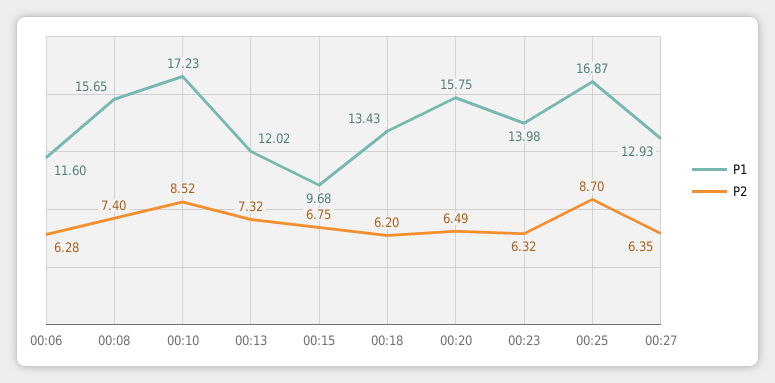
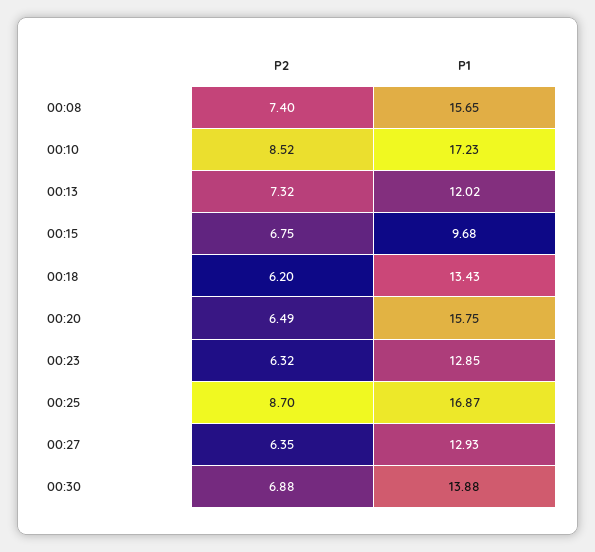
P1, 00:06: 11.6 -> none
P2, 00:06: 6.28 -> none
P1, 00:23: 13.98 -> 12.85
P2, 00:30: none -> 6.88
P1, 00:30: none -> 13.88

